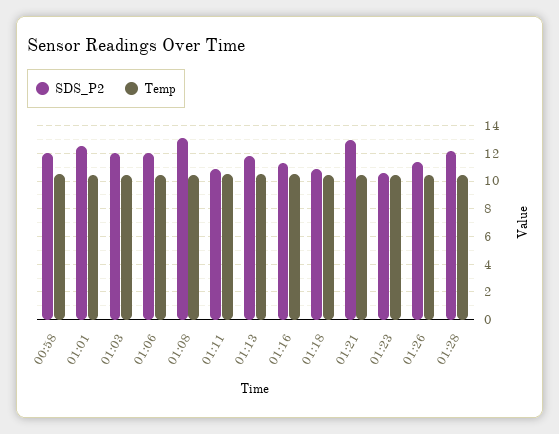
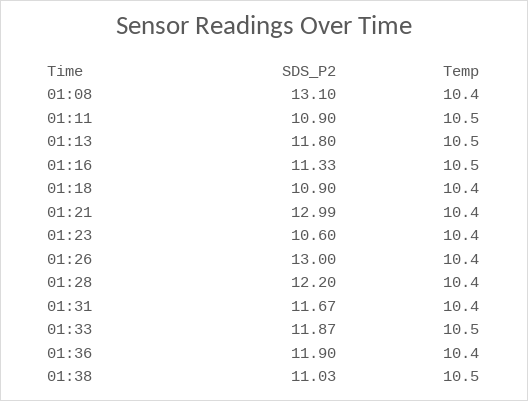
SDS_P2, 00:58: 12 -> none
Temp, 00:58: 10.5 -> none
SDS_P2, 01:01: 12.5 -> none
Temp, 01:01: 10.5 -> none
SDS_P2, 01:03: 12 -> none
Temp, 01:03: 10.5 -> none
SDS_P2, 01:06: 12 -> none
Temp, 01:06: 10.5 -> none
SDS_P2, 01:26: 11.5 -> 13
SDS_P2, 01:31: none -> 11.67
Temp, 01:31: none -> 10.4
SDS_P2, 01:33: none -> 11.87
Temp, 01:33: none -> 10.5
SDS_P2, 01:36: none -> 11.9
Temp, 01:36: none -> 10.4
SDS_P2, 01:38: none -> 11.03
Temp, 01:38: none -> 10.5

